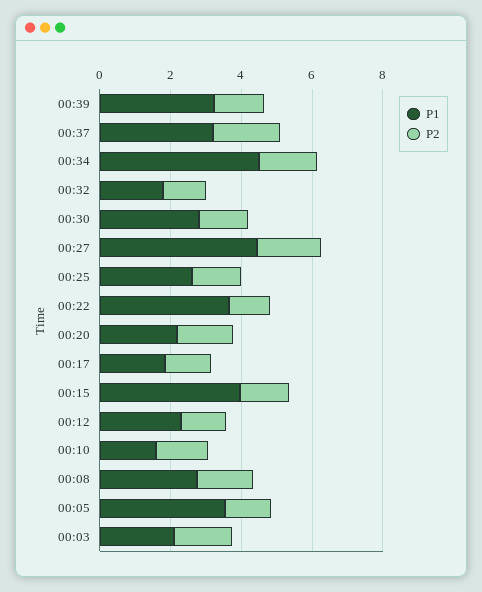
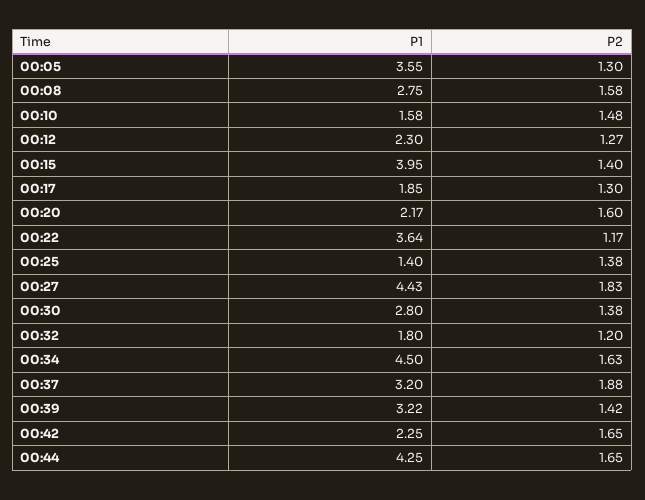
P1, 00:25: 2.5 -> 1.4
P1, 00:03: 2 -> none
P2, 00:03: 1.5 -> none
P1, 00:42: none -> 2.25
P2, 00:42: none -> 1.65
P1, 00:44: none -> 4.25
P2, 00:44: none -> 1.65

